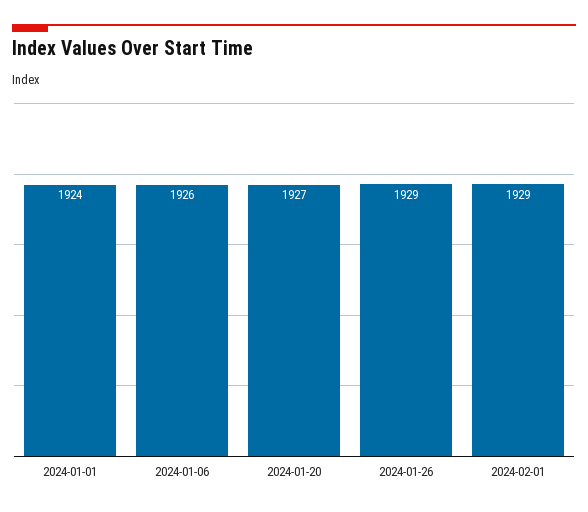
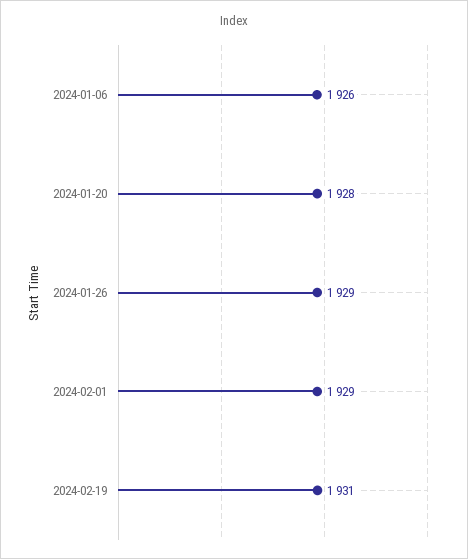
2024-01-01: 1924 -> none
2024-01-20: 1927 -> 1928
2024-02-19: none -> 1931

